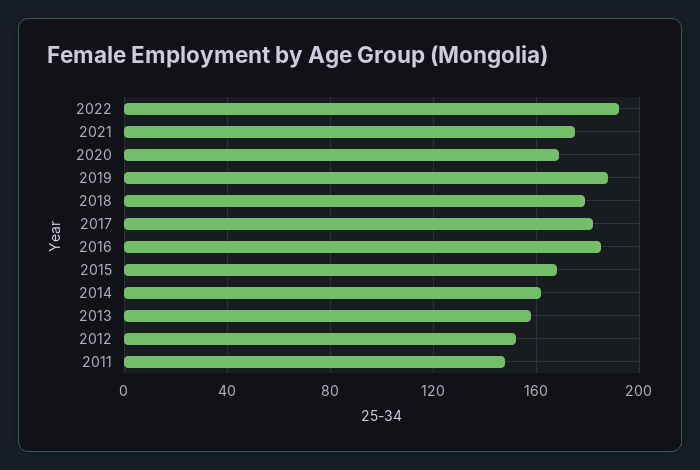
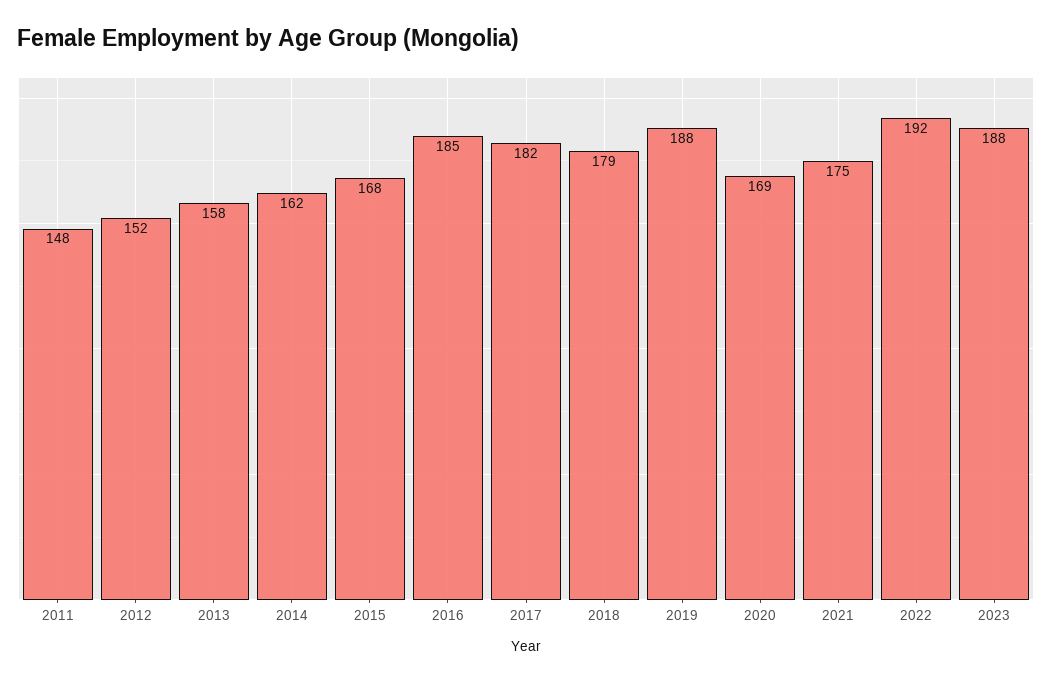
2023: none -> 188

